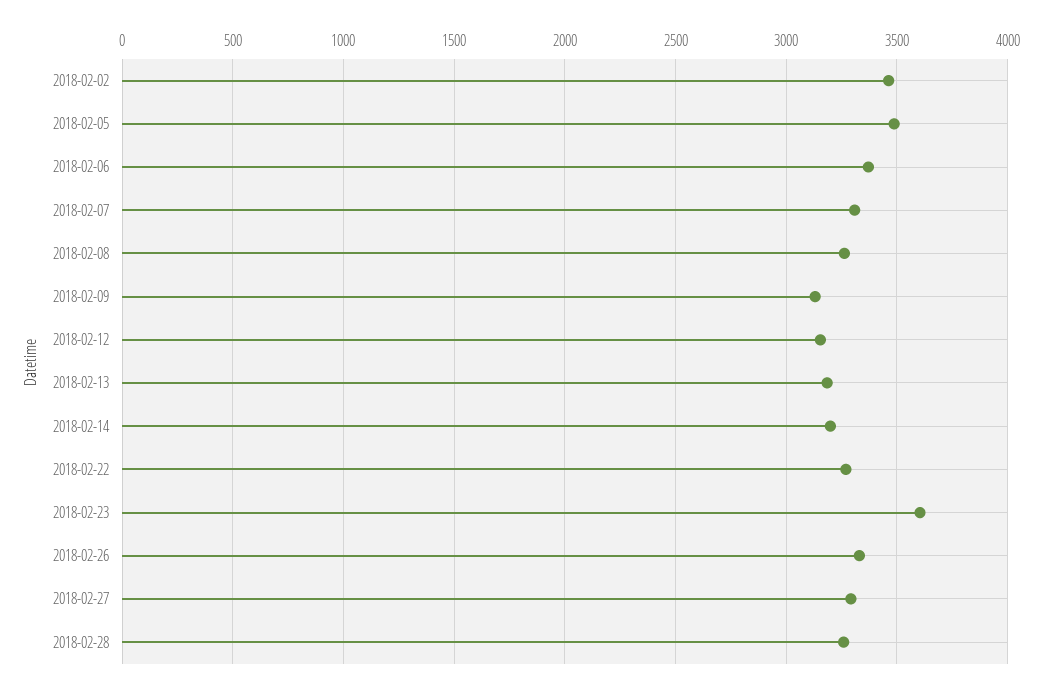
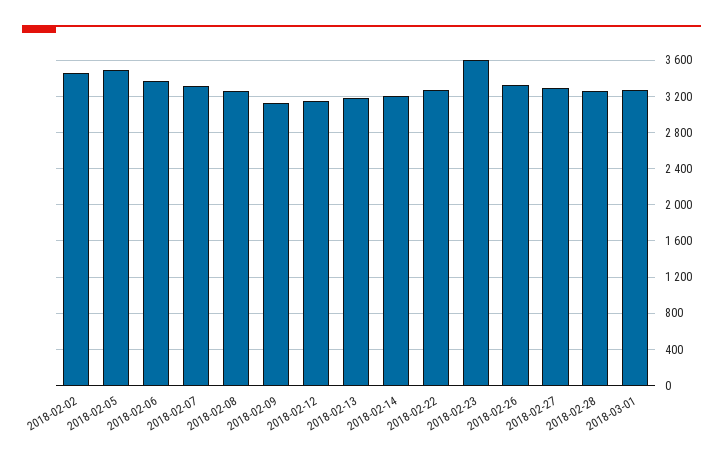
2018-03-01: none -> 3300

